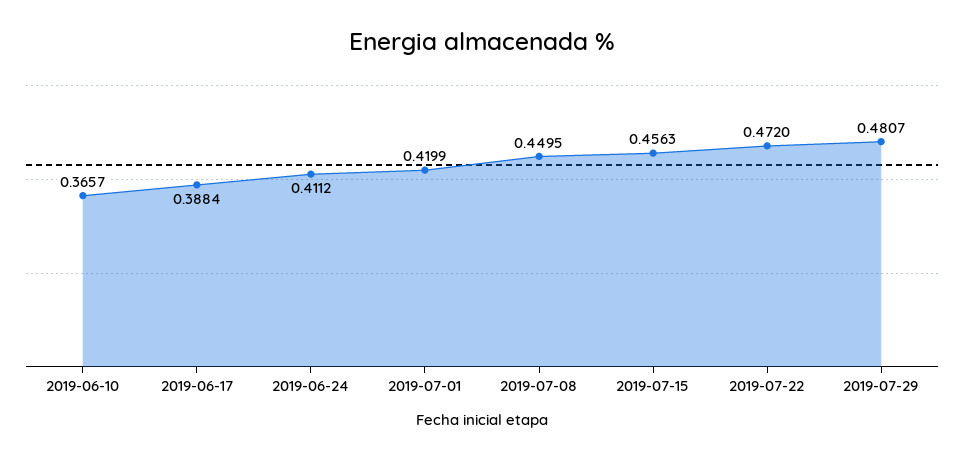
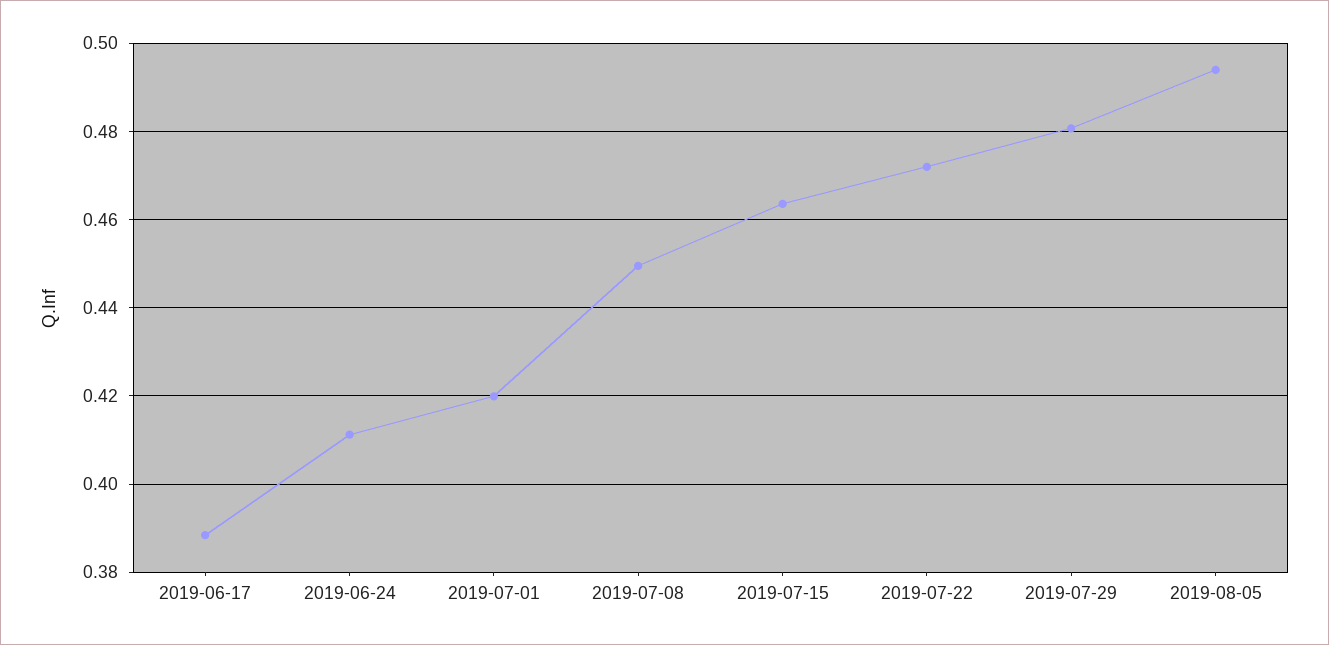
2019-06-10: 0.3657 -> none
2019-07-15: 0.4563 -> 0.464
2019-08-05: none -> 0.494

